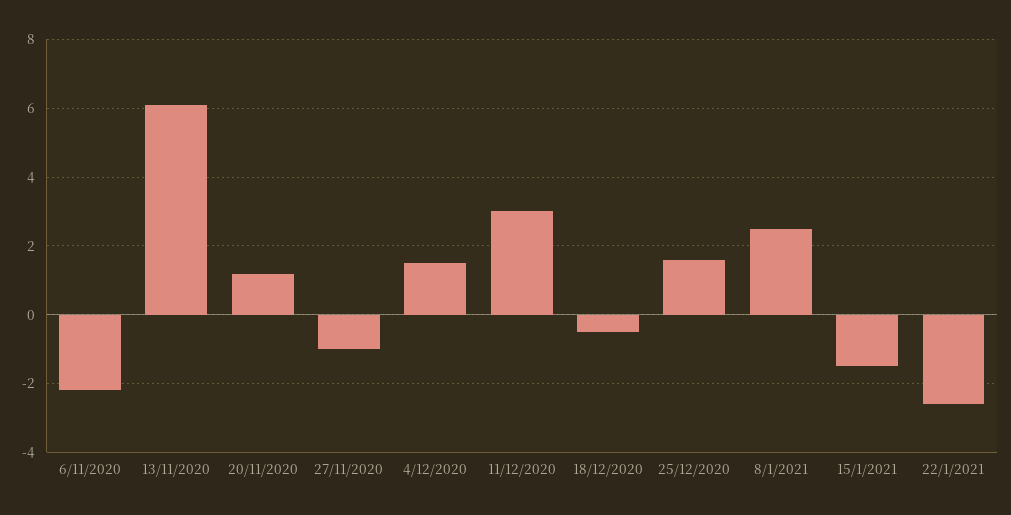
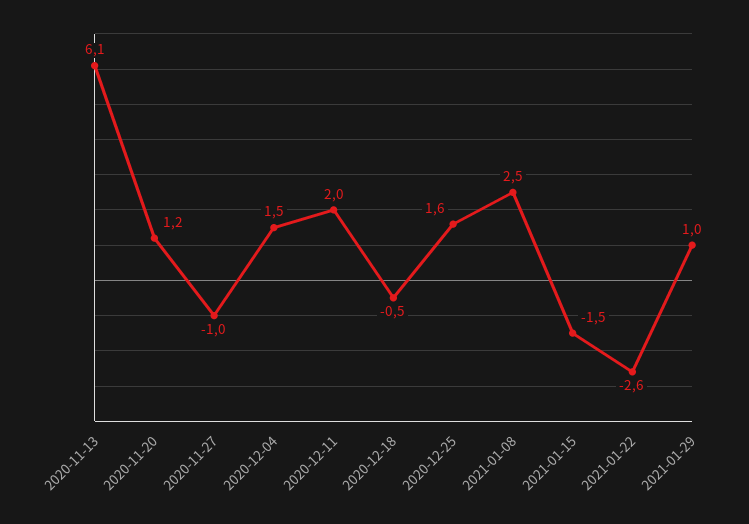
6/11/2020: -2.2 -> none
11/12/2020: 3 -> 2
2021-01-29: none -> 1

